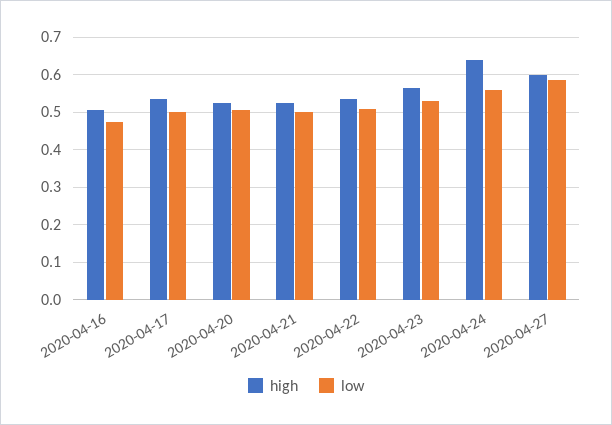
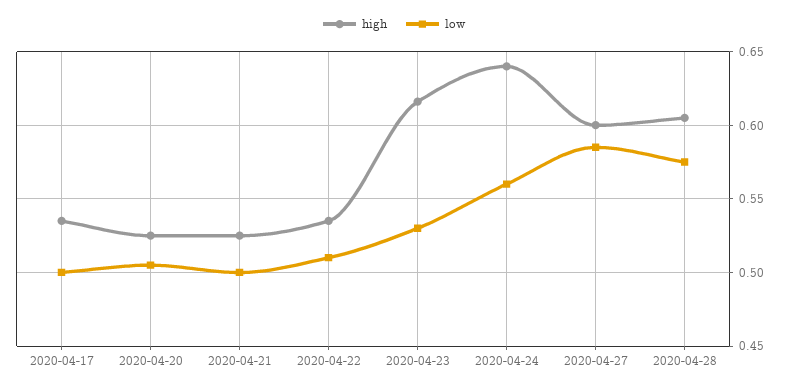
high, 2020-04-16: 0.5 -> none
low, 2020-04-16: 0.48 -> none
high, 2020-04-23: 0.56 -> 0.615
high, 2020-04-28: none -> 0.605
low, 2020-04-28: none -> 0.575

